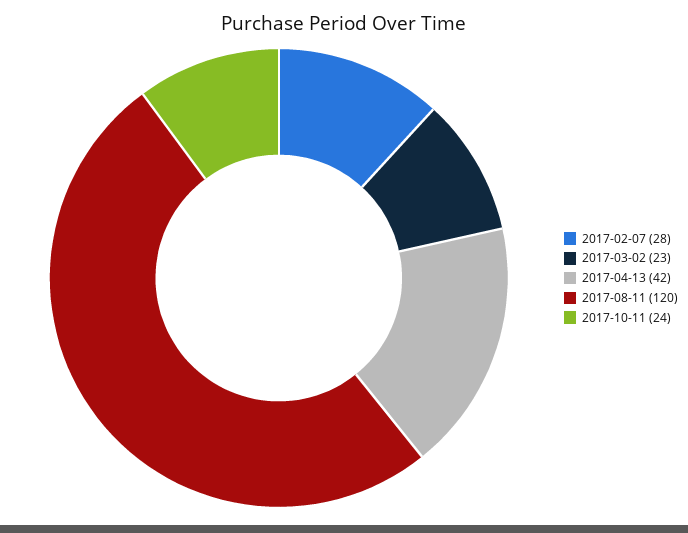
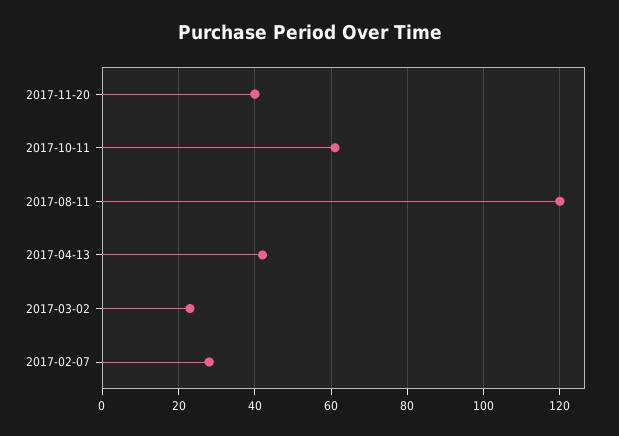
2017-10-11: 24 -> 60
2017-11-20: none -> 40

